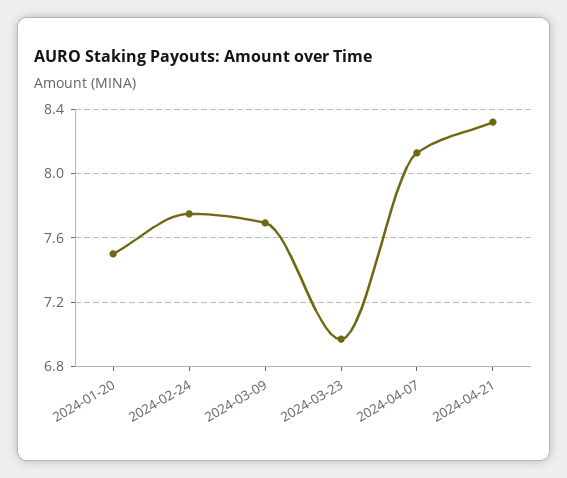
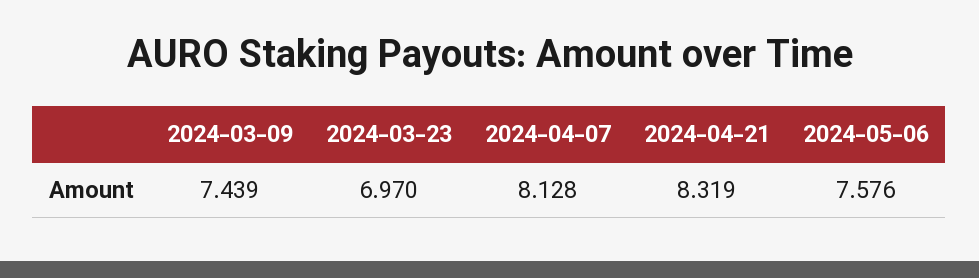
2024-01-20: 7.5 -> none
2024-02-24: 7.75 -> none
2024-03-09: 7.7 -> 7.439
2024-05-06: none -> 7.576

